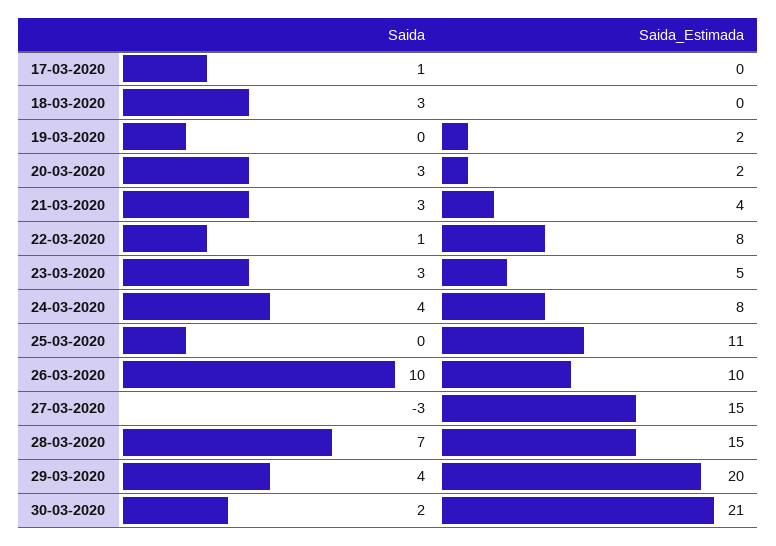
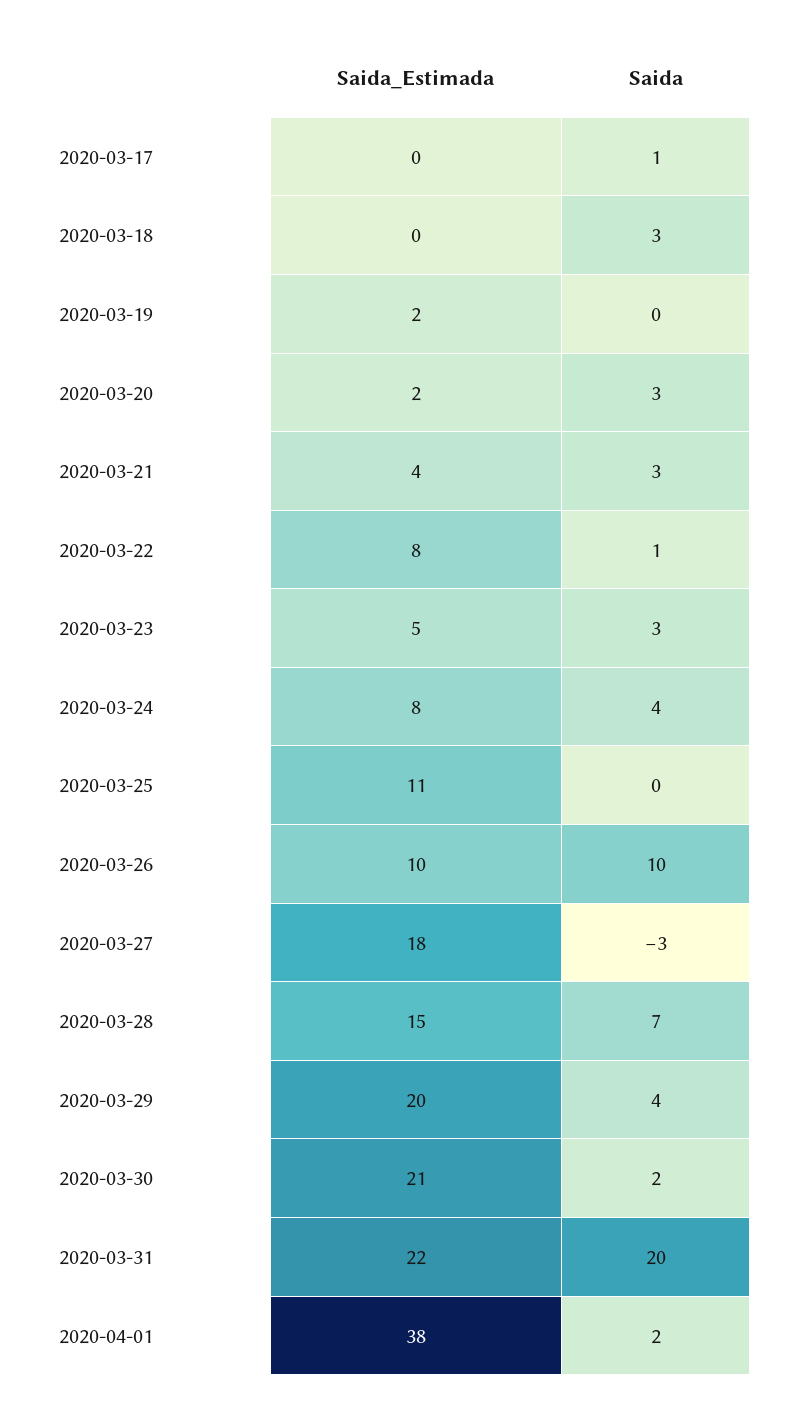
Saida_Estimada, 27-03-2020: 15 -> 18
Saida_Estimada, 2020-03-31: none -> 22
Saida, 2020-03-31: none -> 20
Saida_Estimada, 2020-04-01: none -> 38
Saida, 2020-04-01: none -> 2

